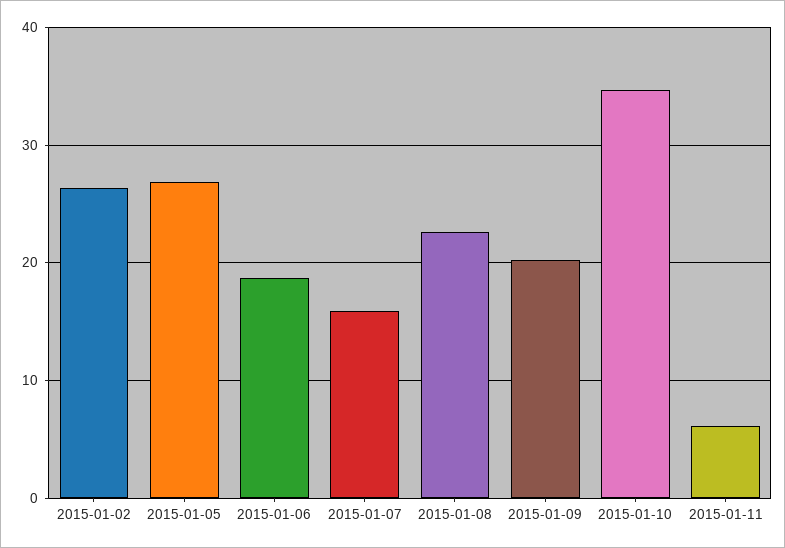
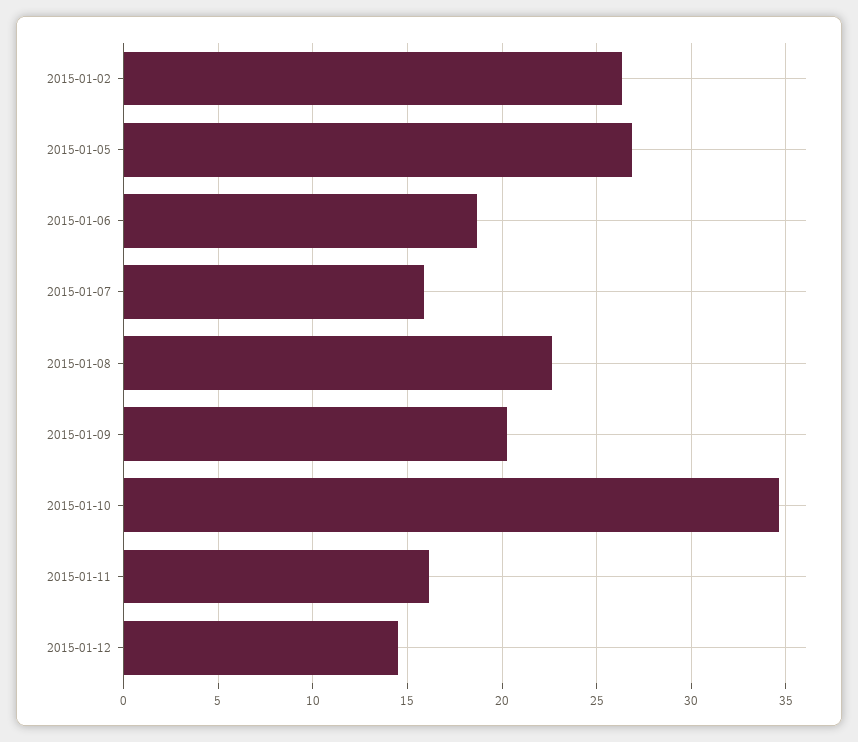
2015-01-11: 6 -> 16
2015-01-12: none -> 14.5

